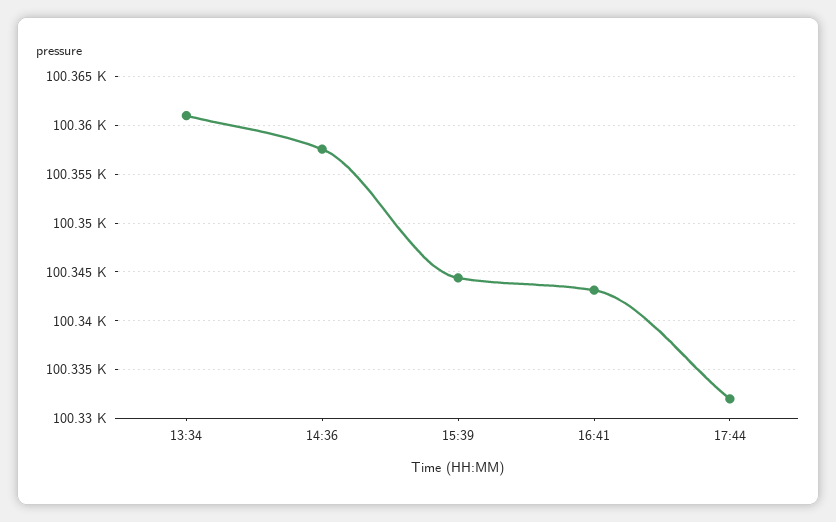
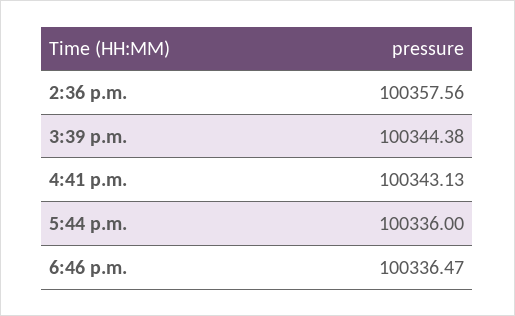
13:34: 100361 -> none
17:44: 100332 -> 100336
6:46 p.m.: none -> 100336.47

